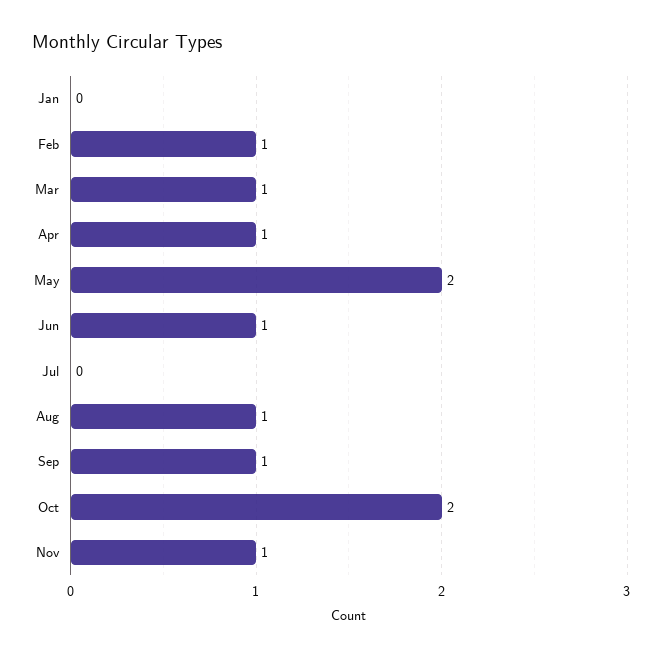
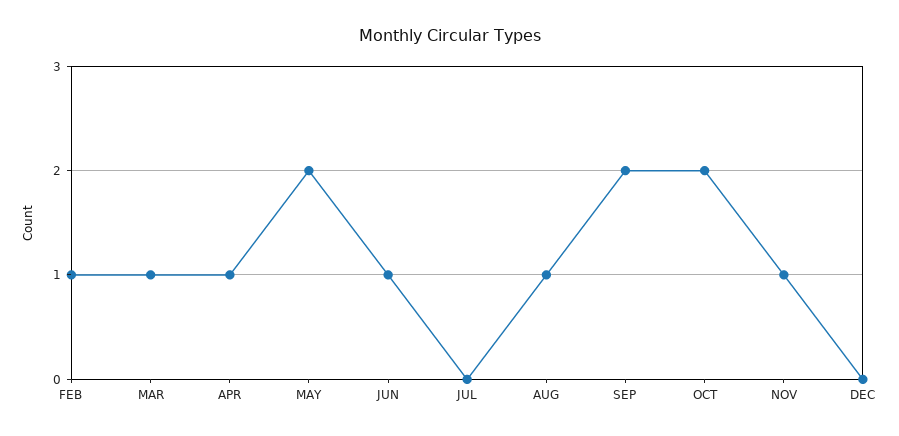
Jan: 0 -> none
Sep: 1 -> 2
DEC: none -> 0

